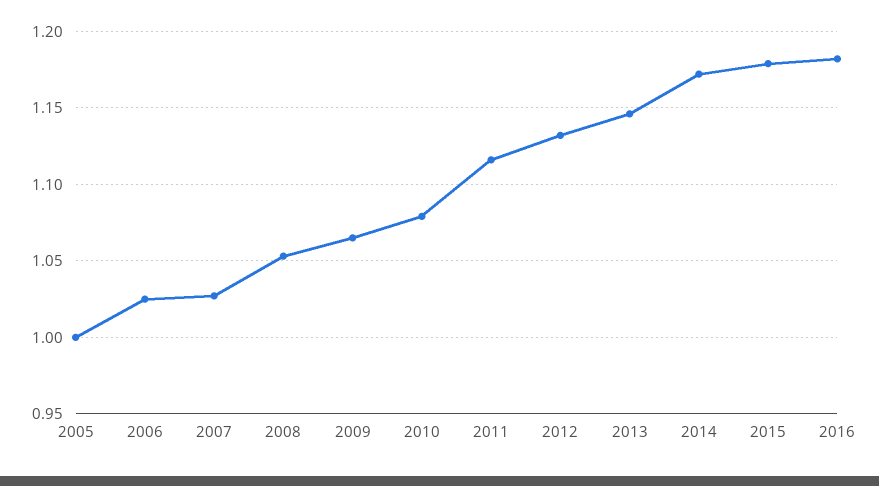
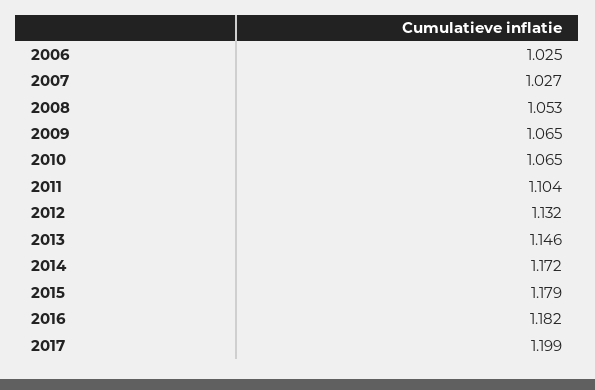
2005: 1 -> none
2010: 1.08 -> 1.065
2011: 1.115 -> 1.104
2017: none -> 1.199

